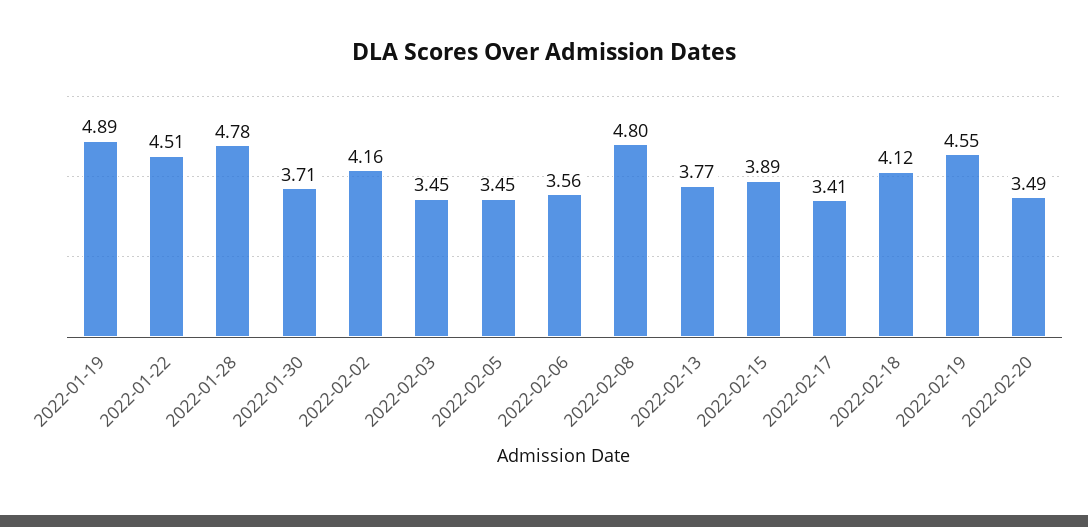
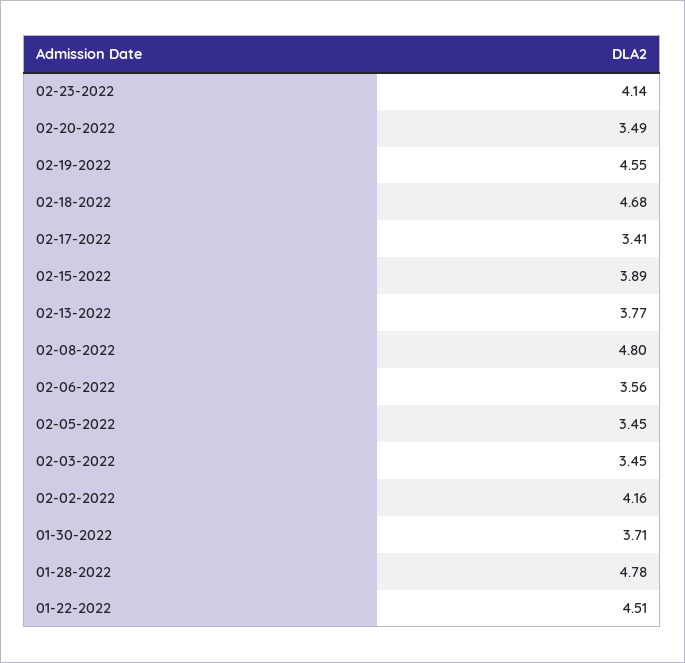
2022-01-19: 4.89 -> none
2022-02-18: 4.12 -> 4.68
02-23-2022: none -> 4.14

